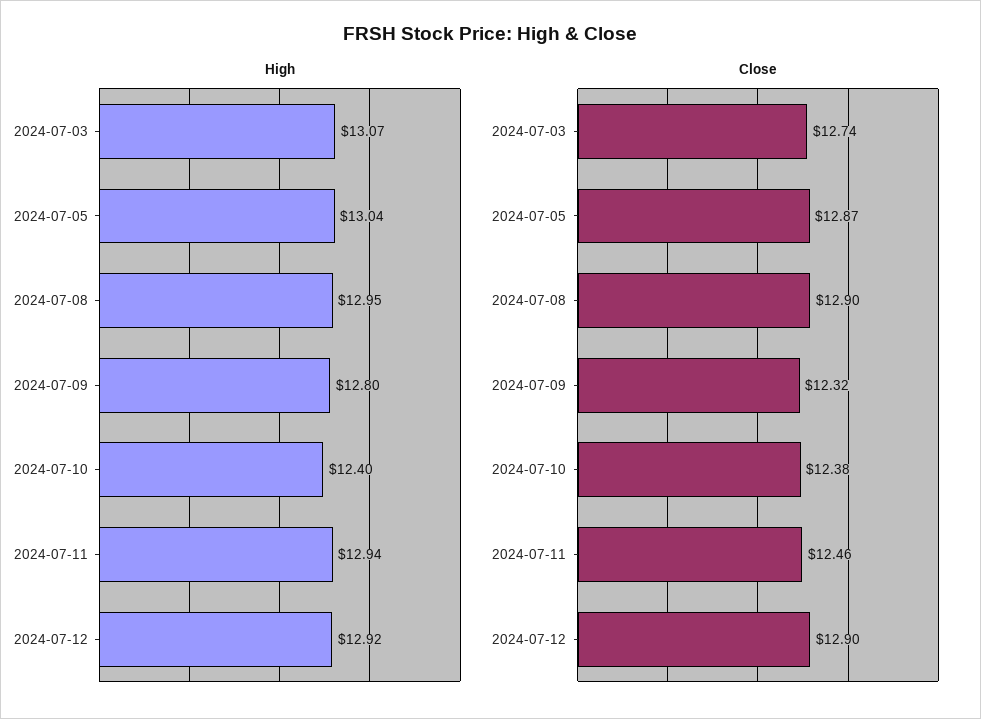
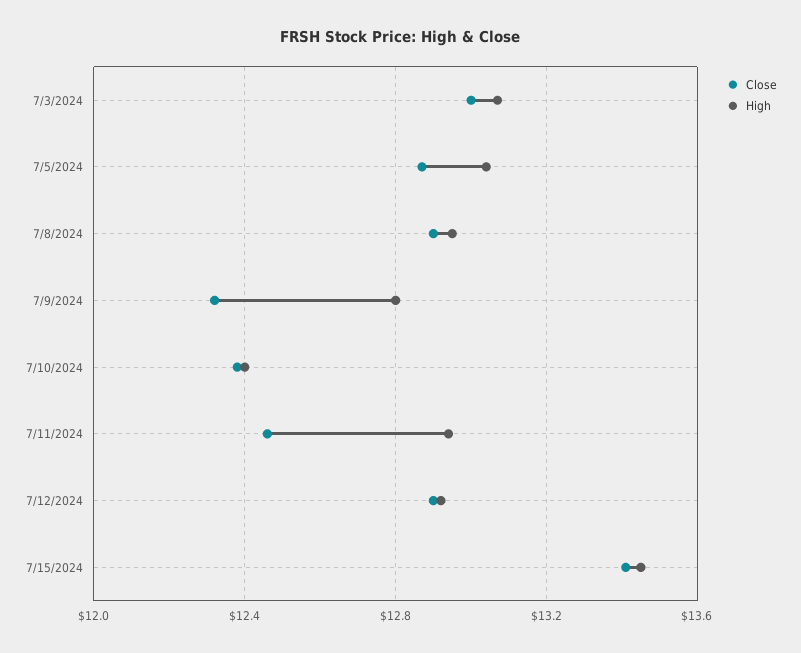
Close, 2024-07-03: 12.74 -> 13
Close, 7/15/2024: none -> 13.4
High, 7/15/2024: none -> 13.45

